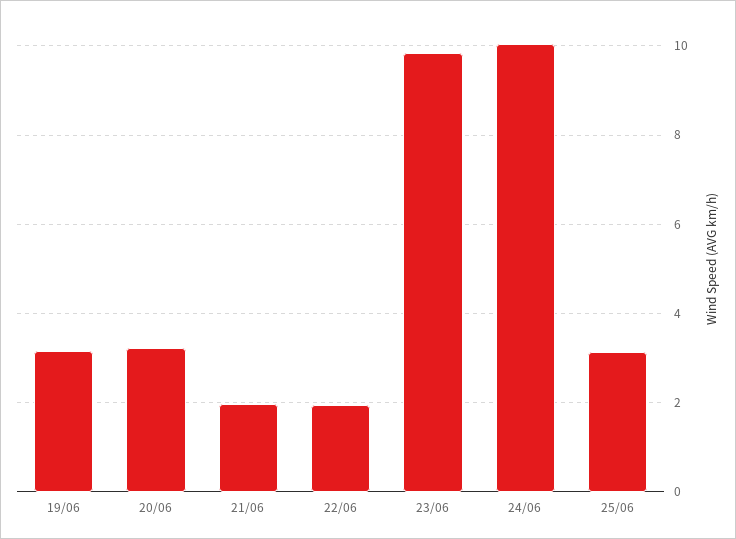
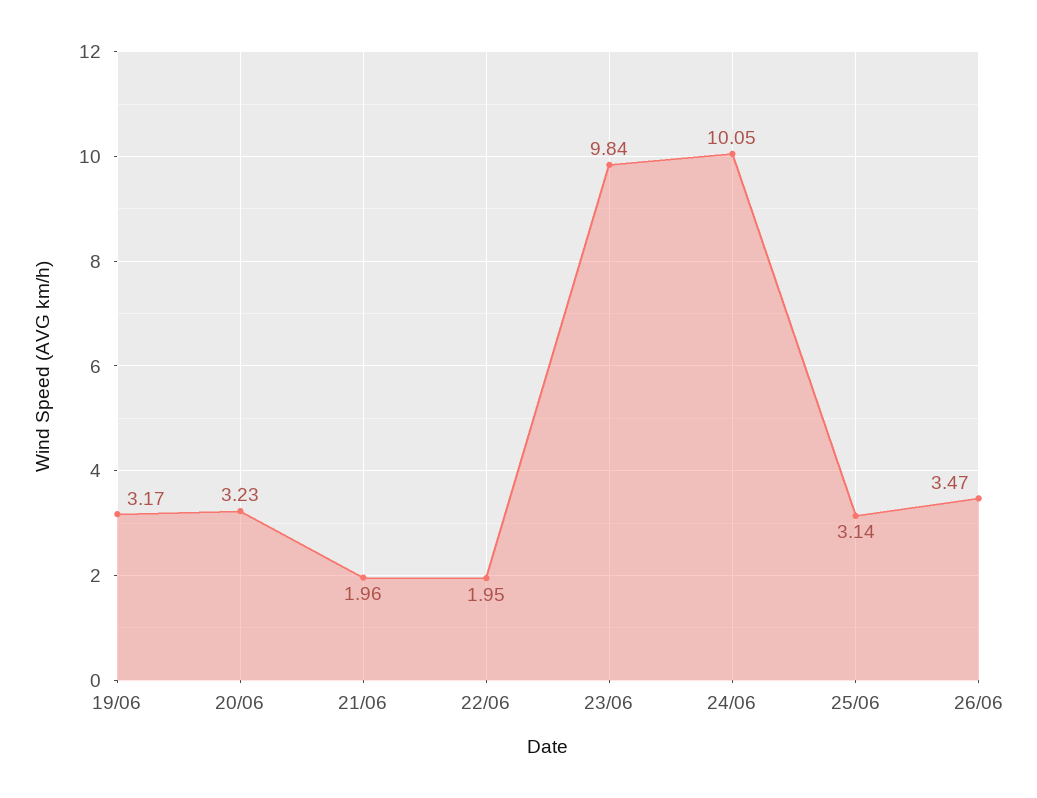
26/06: none -> 3.47

